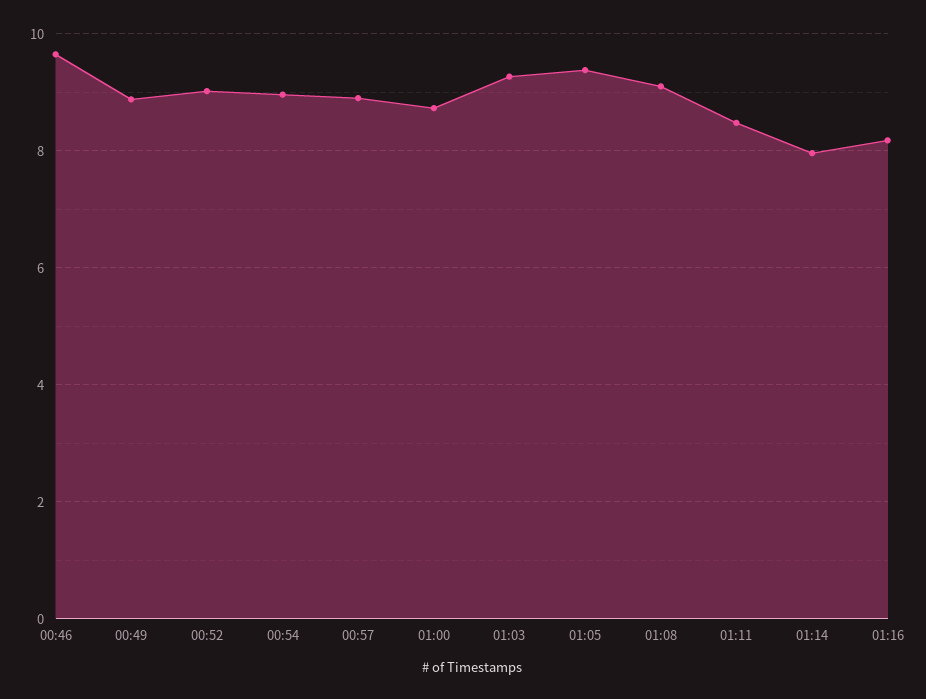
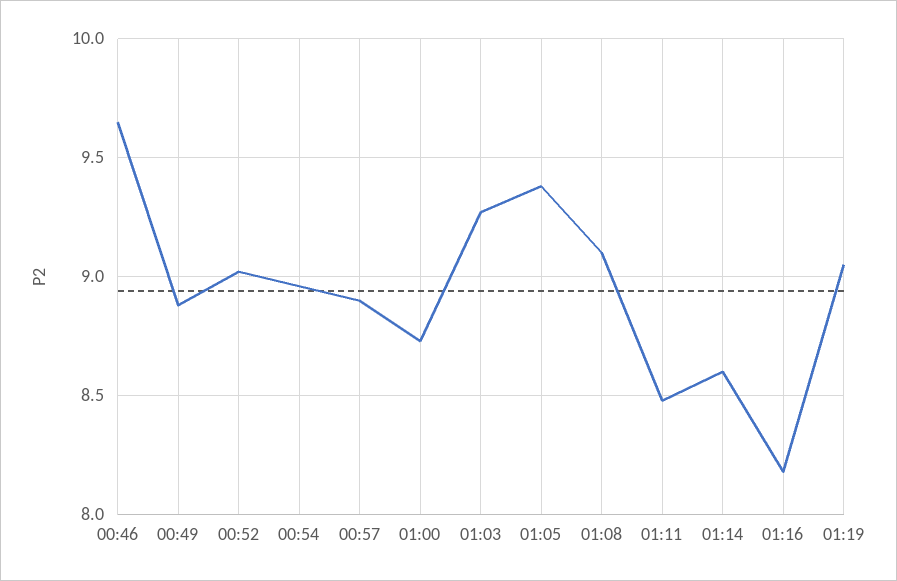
01:14: 8 -> 8.6
01:19: none -> 9.05

